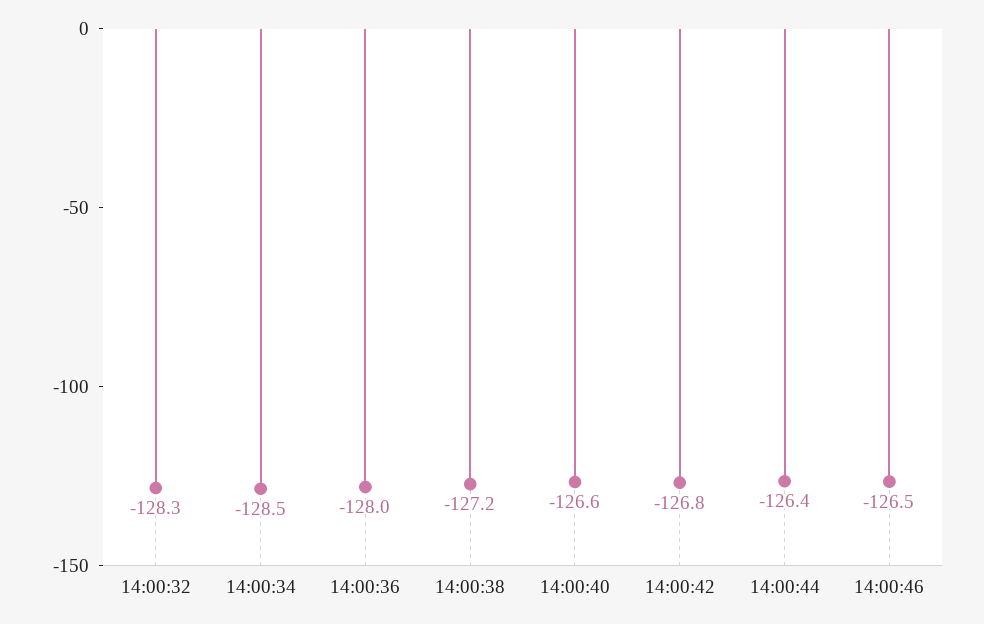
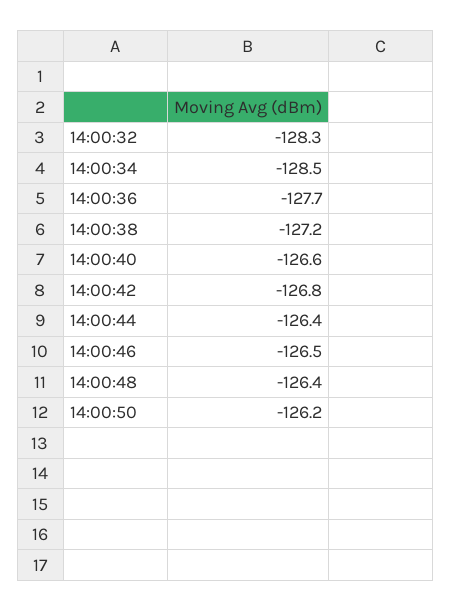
14:00:36: -128 -> -127.7
14:00:48: none -> -126.4
14:00:50: none -> -126.2

